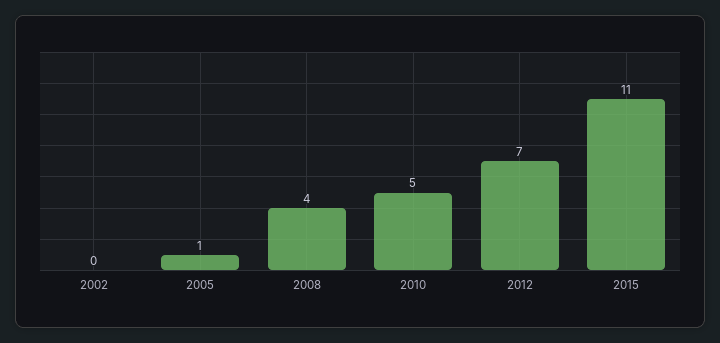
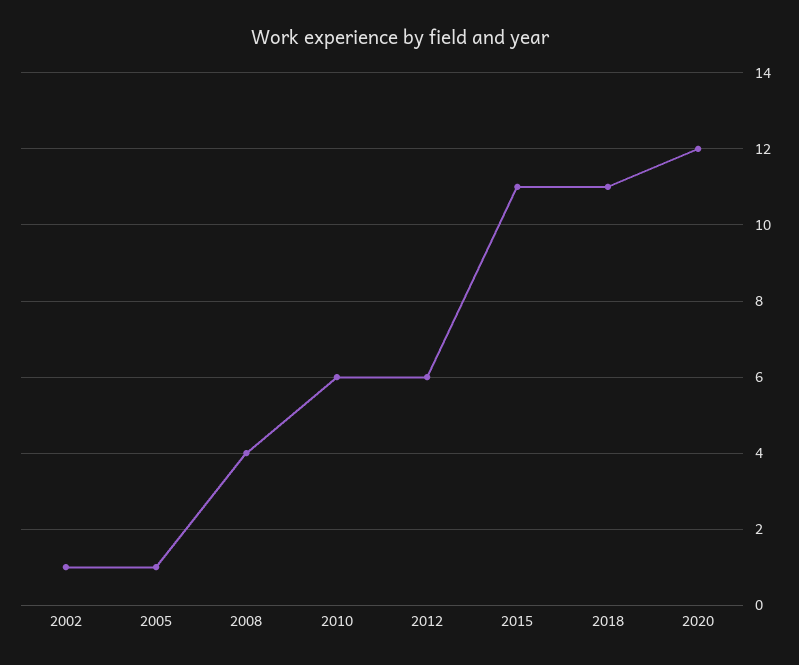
2002: 0 -> 1
2010: 5 -> 6
2012: 7 -> 6
2018: none -> 11
2020: none -> 12

